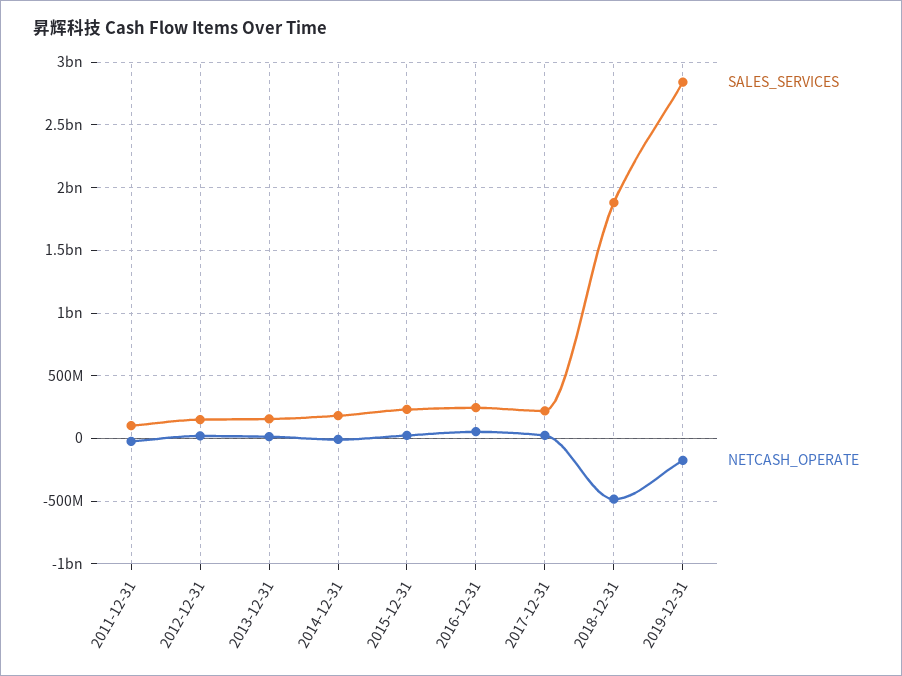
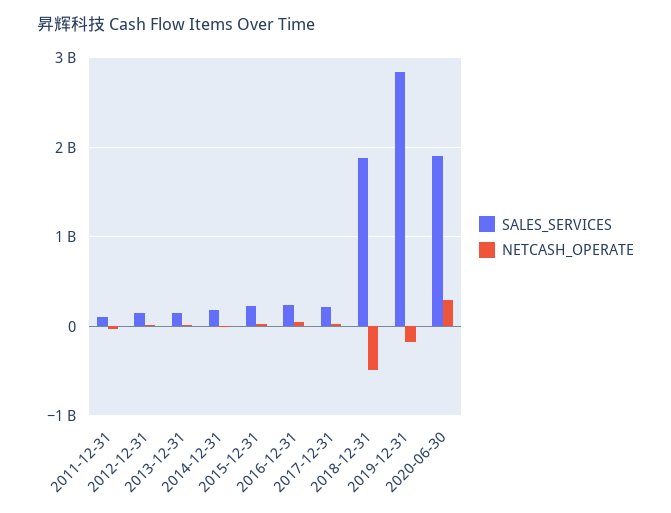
SALES_SERVICES, 2020-06-30: none -> 1900000000
NETCASH_OPERATE, 2020-06-30: none -> 300000000

